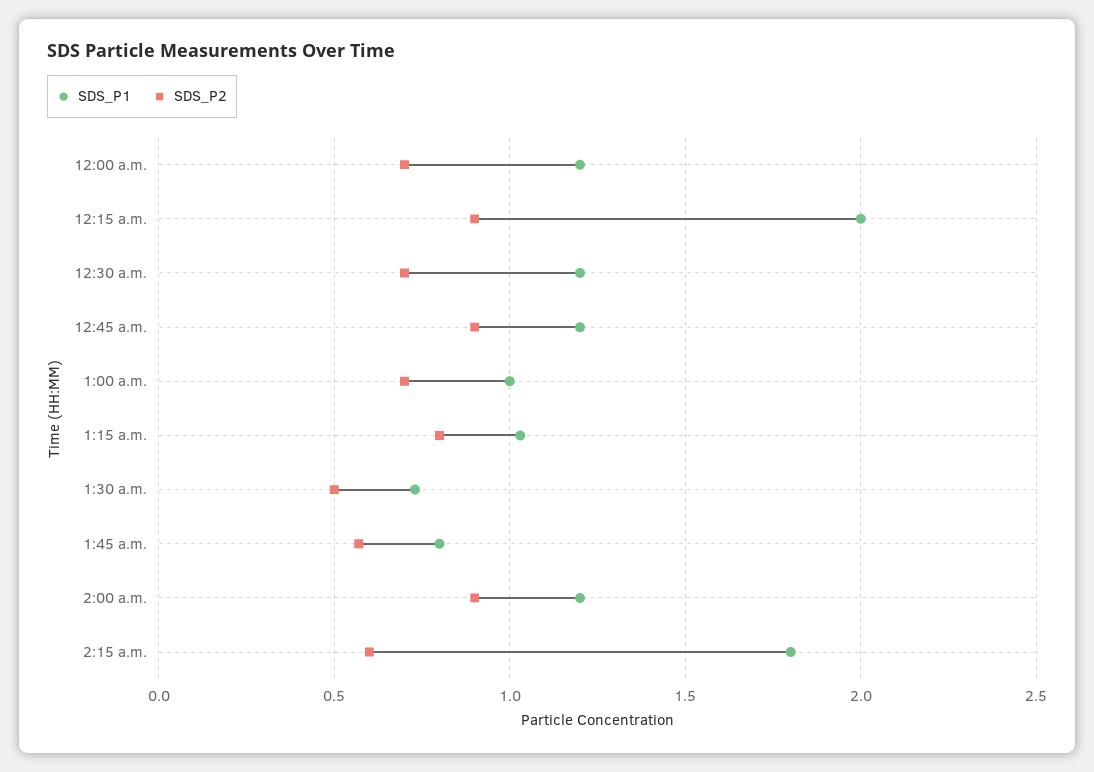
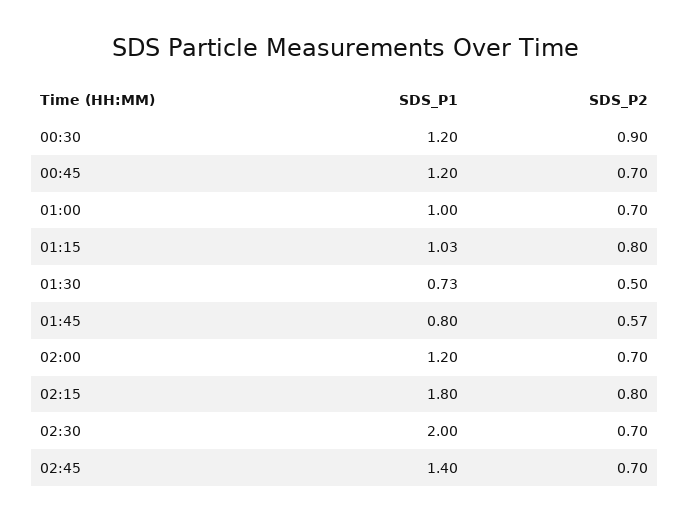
SDS_P1, 12:00 a.m.: 1.2 -> none
SDS_P2, 12:00 a.m.: 0.7 -> none
SDS_P1, 12:15 a.m.: 2 -> none
SDS_P2, 12:15 a.m.: 0.9 -> none
SDS_P2, 12:30 a.m.: 0.7 -> 0.9
SDS_P2, 12:45 a.m.: 0.9 -> 0.7
SDS_P2, 2:00 a.m.: 0.9 -> 0.7
SDS_P2, 2:15 a.m.: 0.6 -> 0.8
SDS_P1, 02:30: none -> 2
SDS_P2, 02:30: none -> 0.7
SDS_P1, 02:45: none -> 1.4
SDS_P2, 02:45: none -> 0.7

